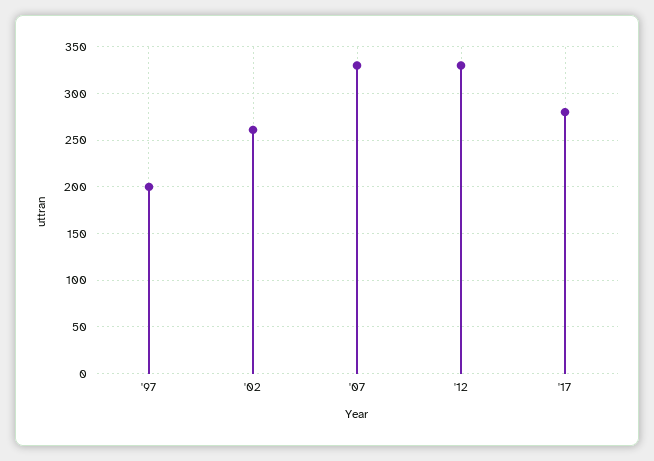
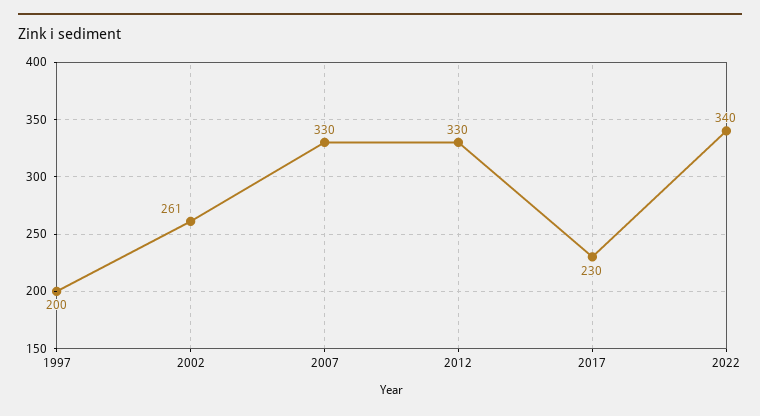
'17: 280 -> 230
2022: none -> 340

